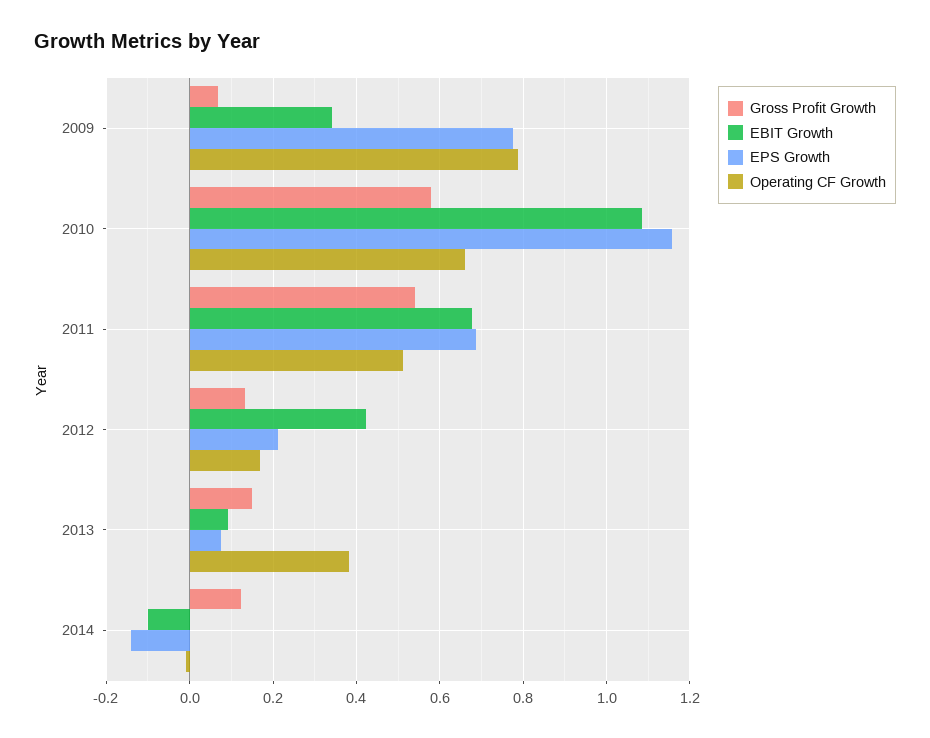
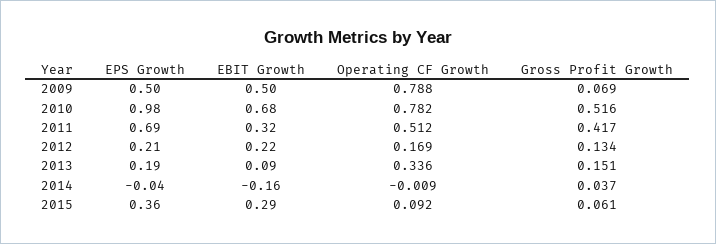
EBIT Growth, 2009: 0.34 -> 0.5
EPS Growth, 2009: 0.78 -> 0.5
Gross Profit Growth, 2010: 0.58 -> 0.516
EBIT Growth, 2010: 1.08 -> 0.68
EPS Growth, 2010: 1.16 -> 0.98
Operating CF Growth, 2010: 0.66 -> 0.782
Gross Profit Growth, 2011: 0.54 -> 0.417
EBIT Growth, 2011: 0.68 -> 0.32
EBIT Growth, 2012: 0.42 -> 0.22
EPS Growth, 2013: 0.08 -> 0.19
Operating CF Growth, 2013: 0.38 -> 0.336
Gross Profit Growth, 2014: 0.12 -> 0.037
EBIT Growth, 2014: -0.1 -> -0.16
EPS Growth, 2014: -0.14 -> -0.04
EPS Growth, 2015: none -> 0.36
EBIT Growth, 2015: none -> 0.29
Operating CF Growth, 2015: none -> 0.092
Gross Profit Growth, 2015: none -> 0.061

